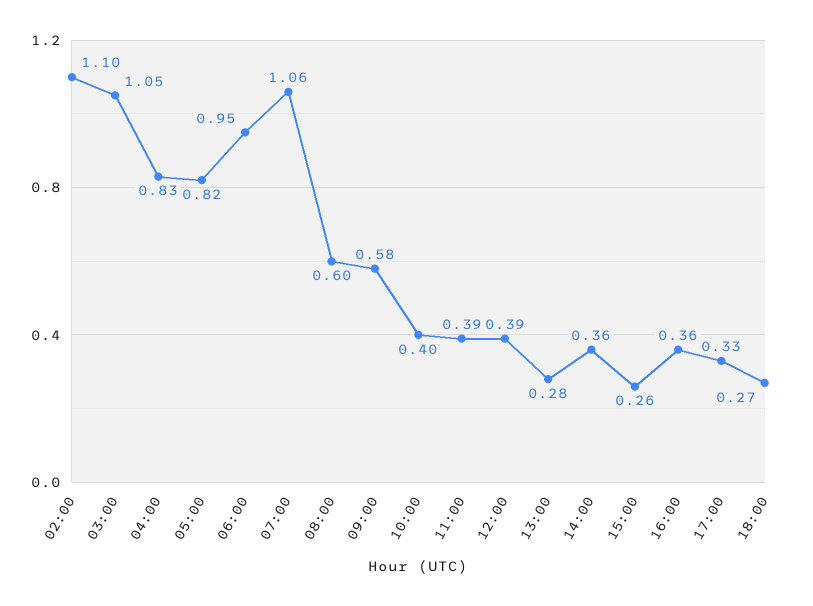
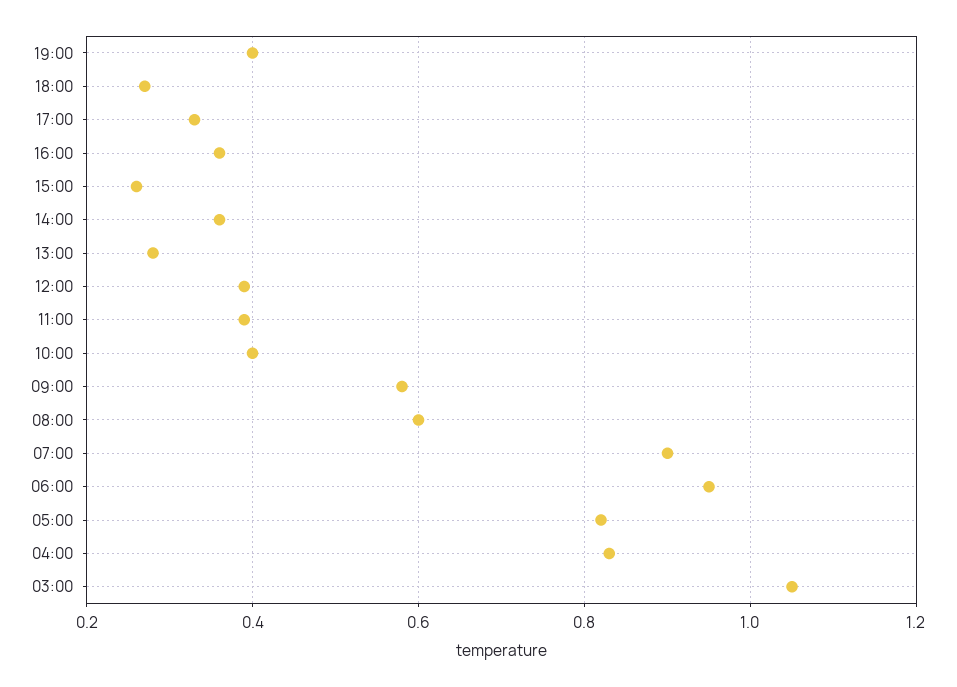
02:00: 1.1 -> none
07:00: 1.06 -> 0.9
19:00: none -> 0.4

